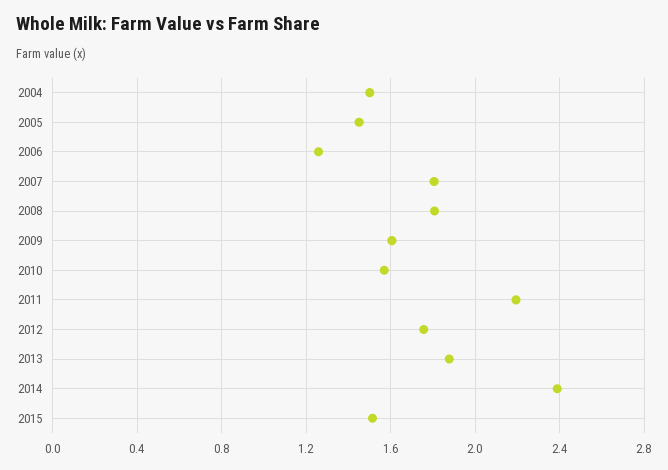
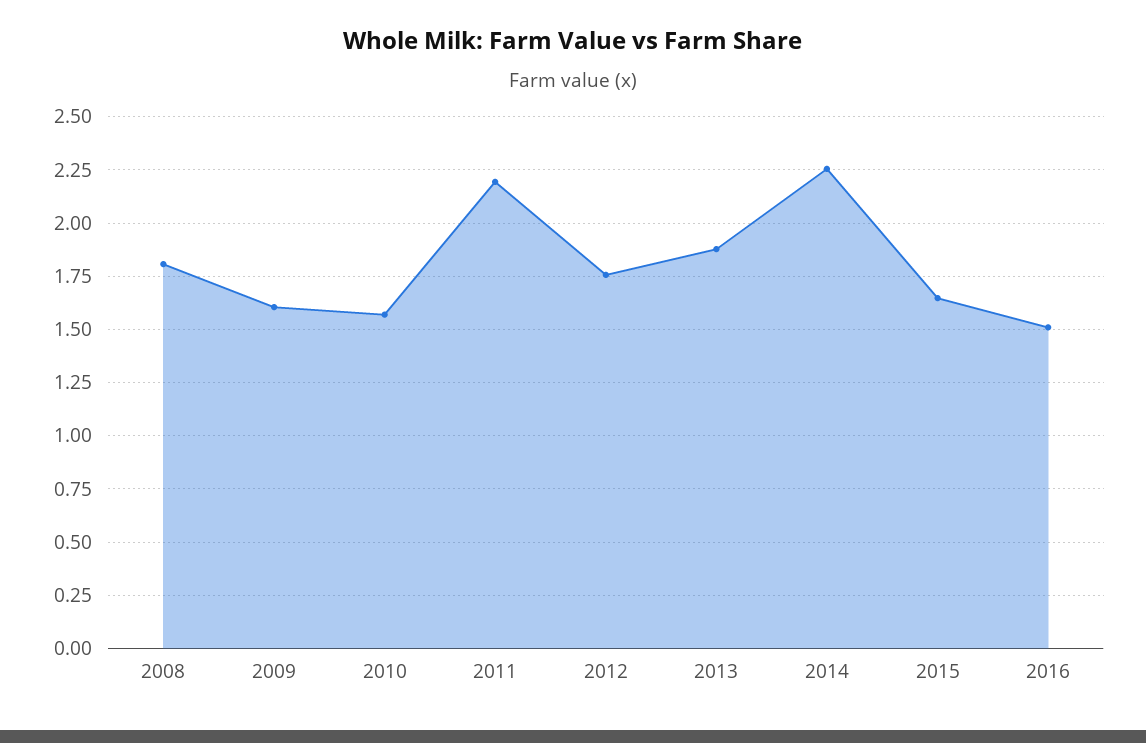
2004: 1.5 -> none
2005: 1.45 -> none
2006: 1.25 -> none
2007: 1.8 -> none
2014: 2.4 -> 2.25
2015: 1.5 -> 1.65
2016: none -> 1.5

